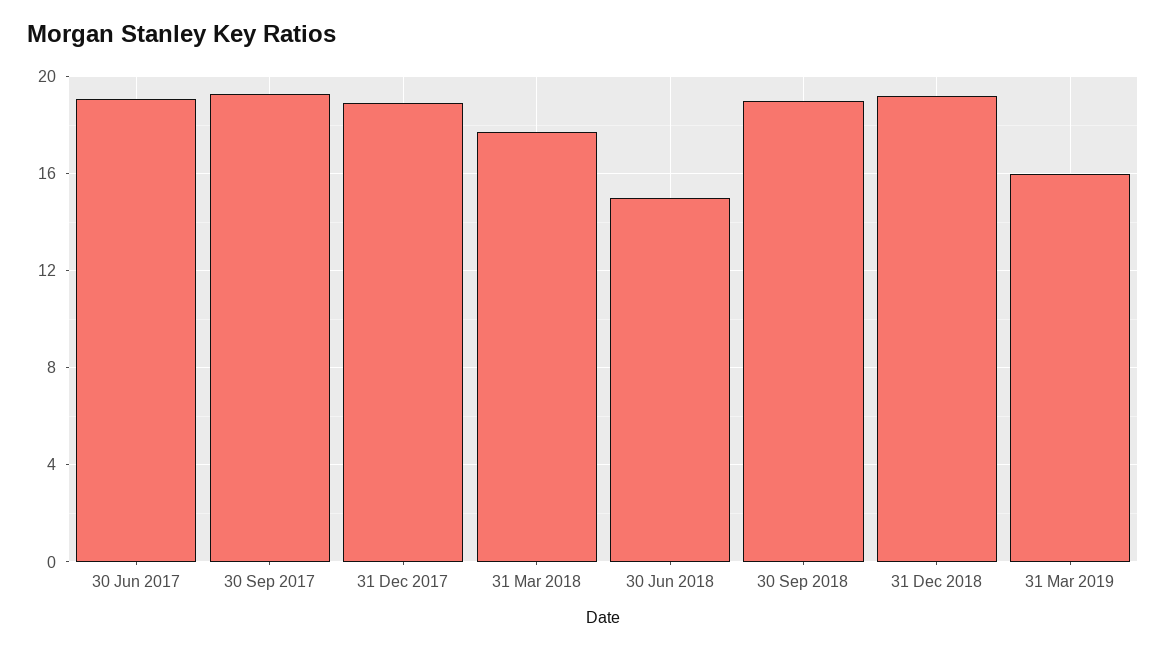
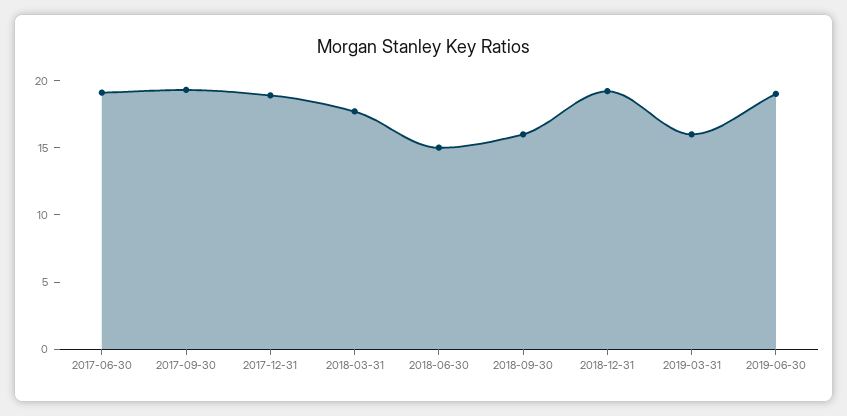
30 Sep 2018: 19 -> 16
2019-06-30: none -> 19

